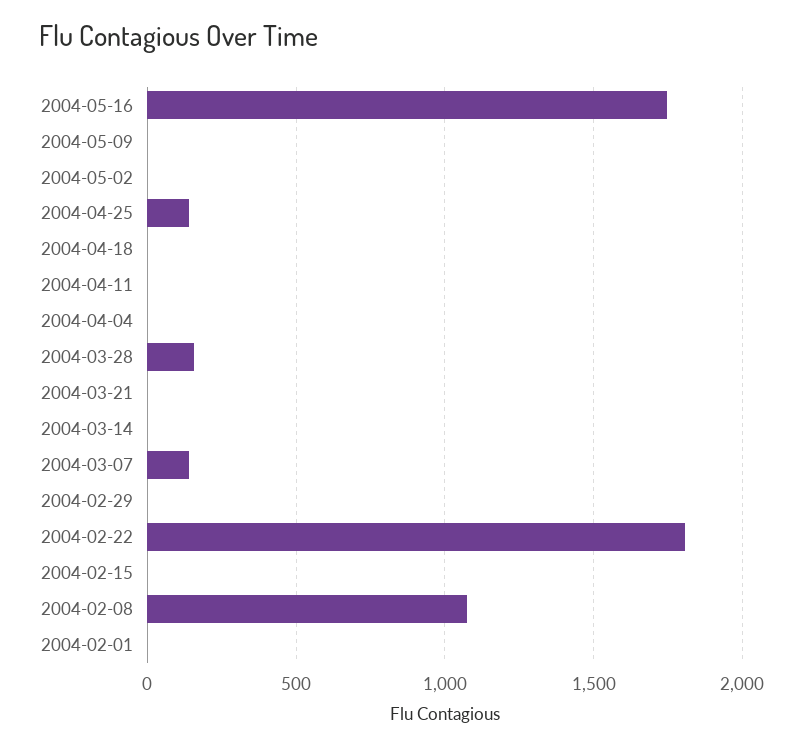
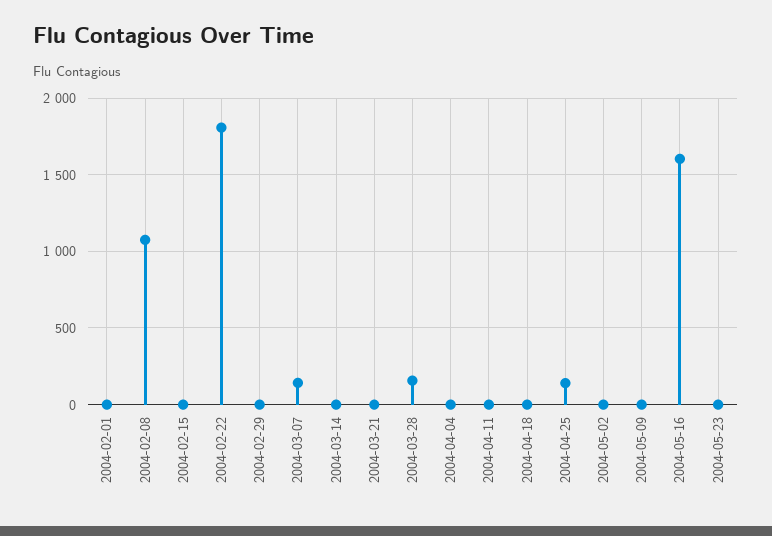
2004-05-16: 1750 -> 1600
2004-05-23: none -> 0

